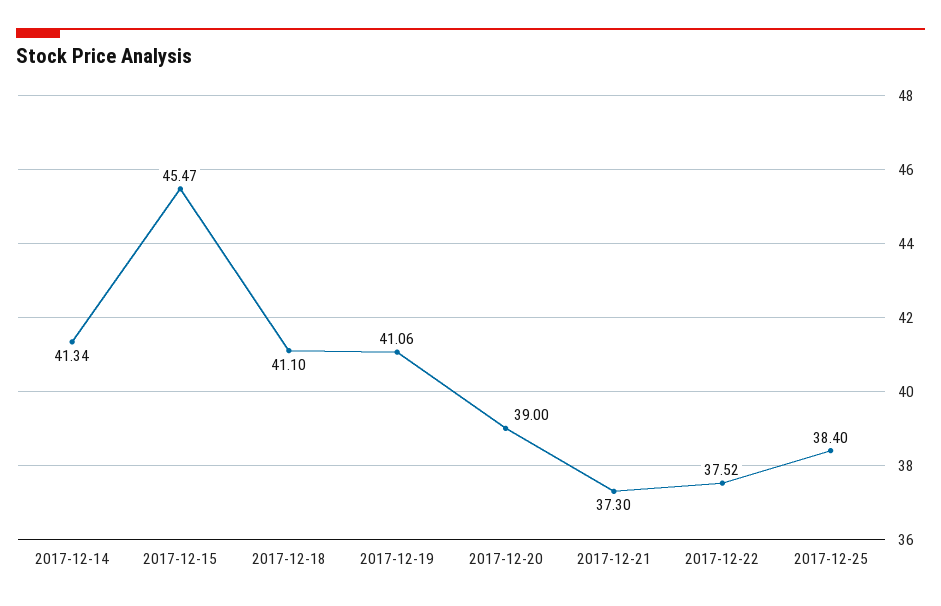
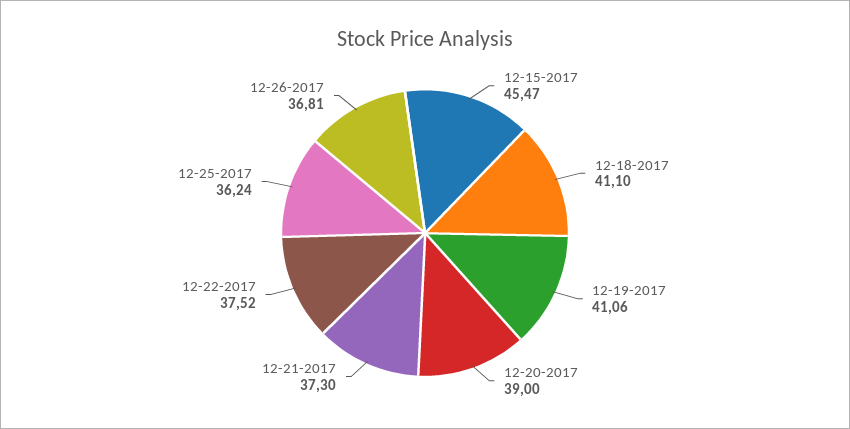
2017-12-14: 41.34 -> none
2017-12-25: 38.4 -> 36.24
12-26-2017: none -> 36.81

